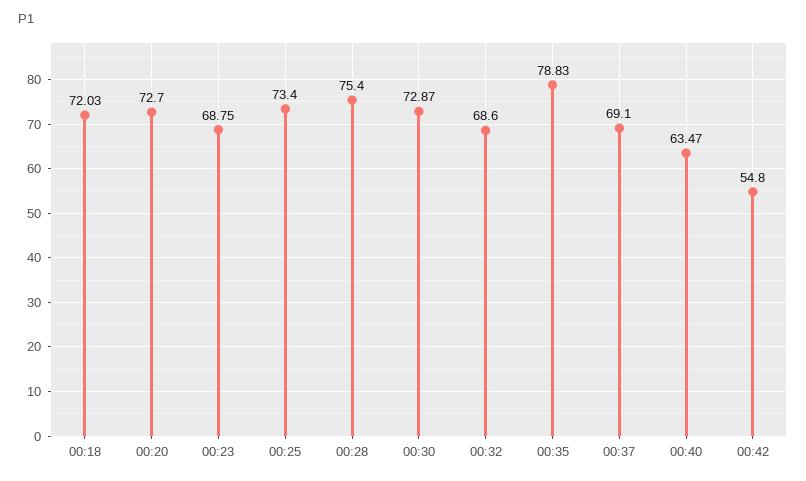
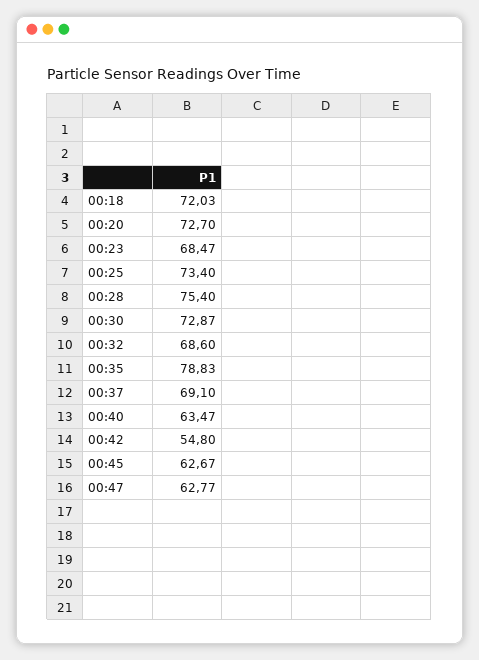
00:23: 68.75 -> 68.47
00:45: none -> 62.67
00:47: none -> 62.77

